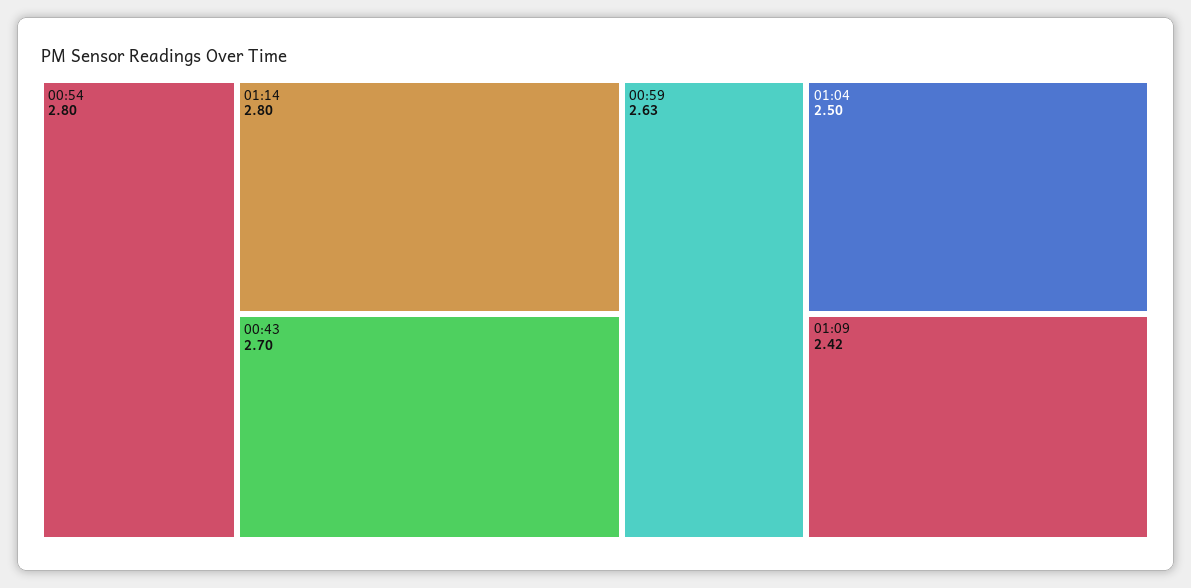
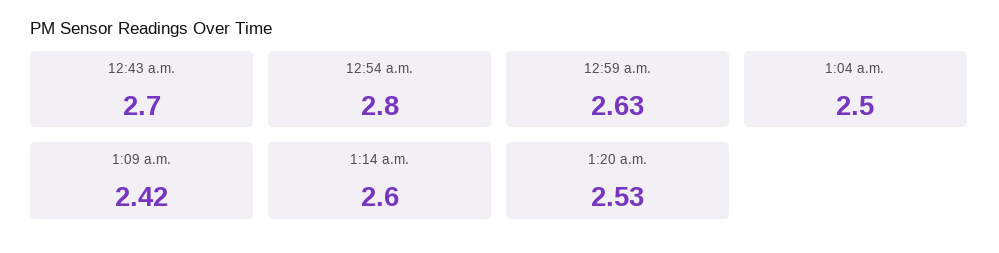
01:14: 2.8 -> 2.6
1:20 a.m.: none -> 2.53

